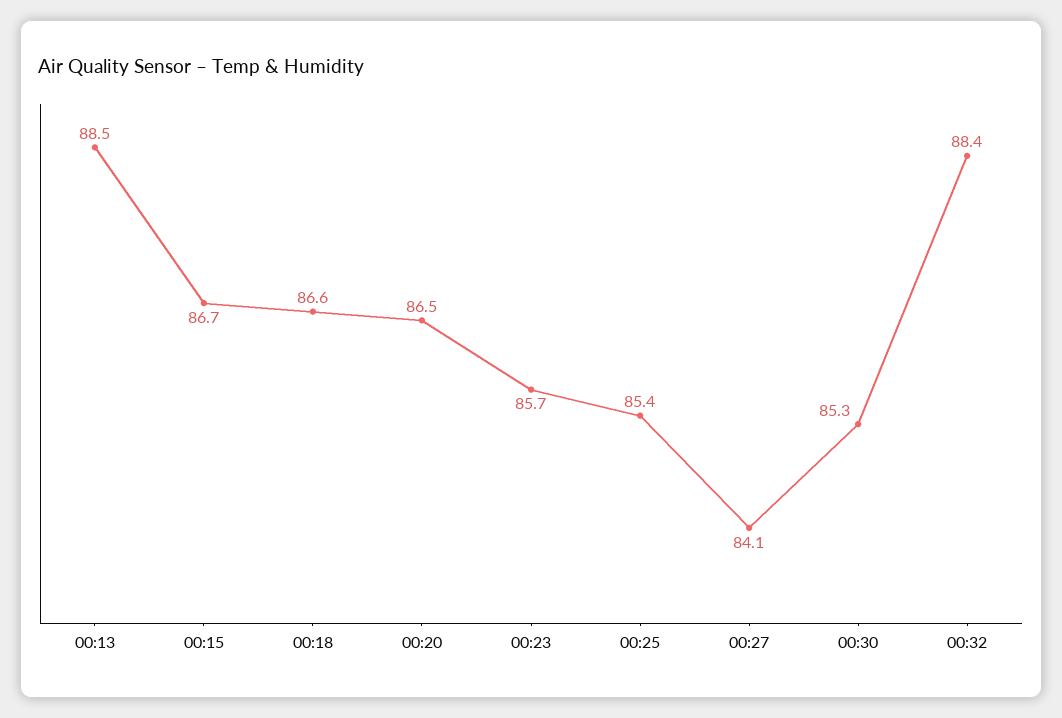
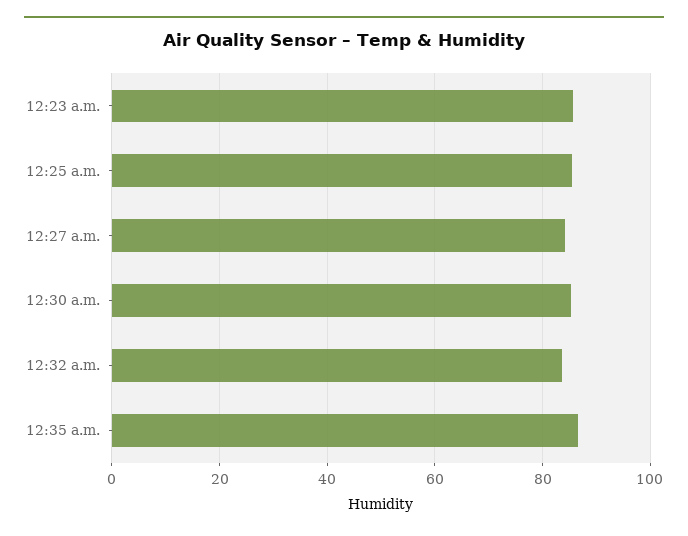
00:13: 88.5 -> none
00:15: 86.7 -> none
00:18: 86.6 -> none
00:20: 86.5 -> none
00:32: 88.4 -> 84
12:35 a.m.: none -> 86

